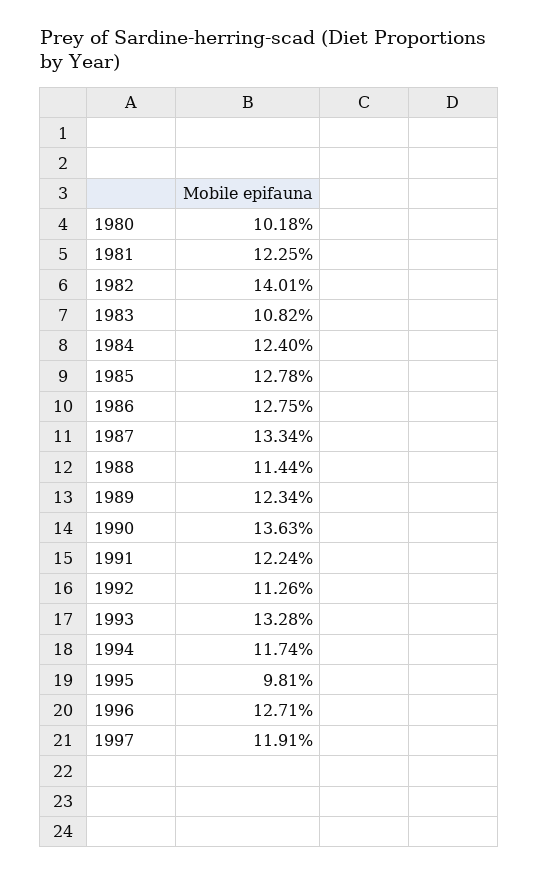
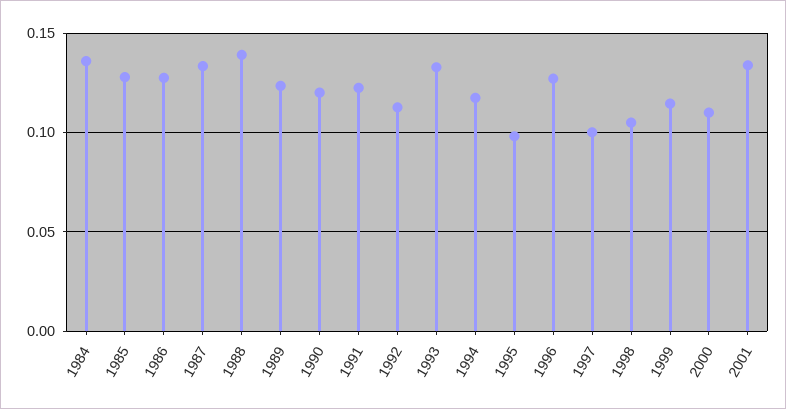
1980: 0.1018 -> none
1981: 0.1225 -> none
1982: 0.1401 -> none
1983: 0.1082 -> none
1984: 0.124 -> 0.135
1988: 0.1144 -> 0.14
1990: 0.1363 -> 0.12
1997: 0.1191 -> 0.1
1998: none -> 0.105
1999: none -> 0.115
2000: none -> 0.11
2001: none -> 0.135

